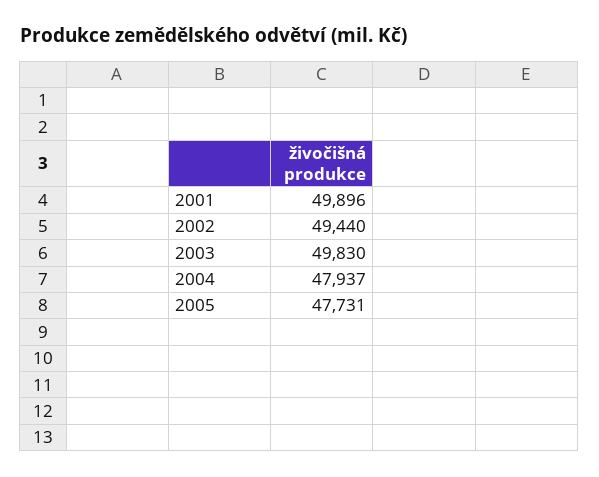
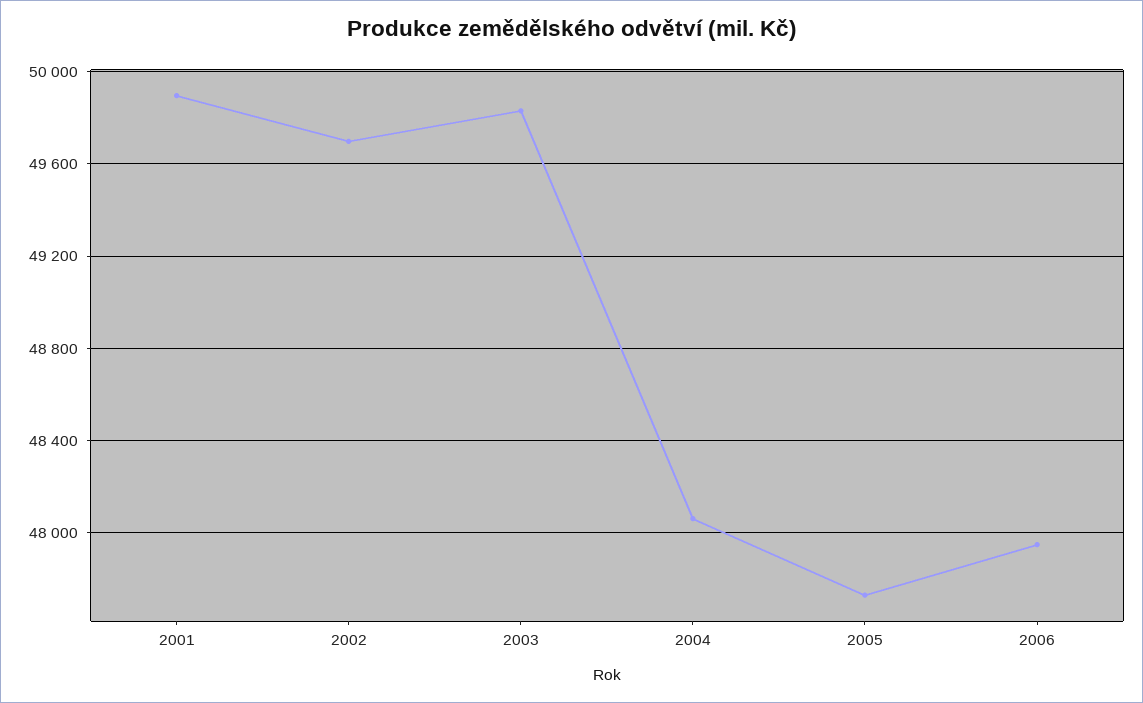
2002: 49440 -> 49700
2004: 47937 -> 48050
2006: none -> 47950

